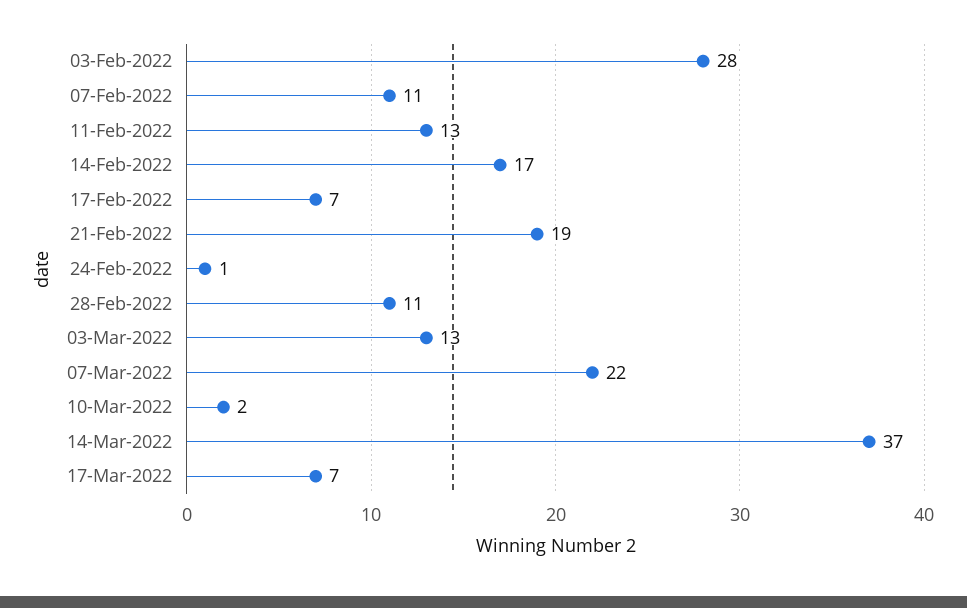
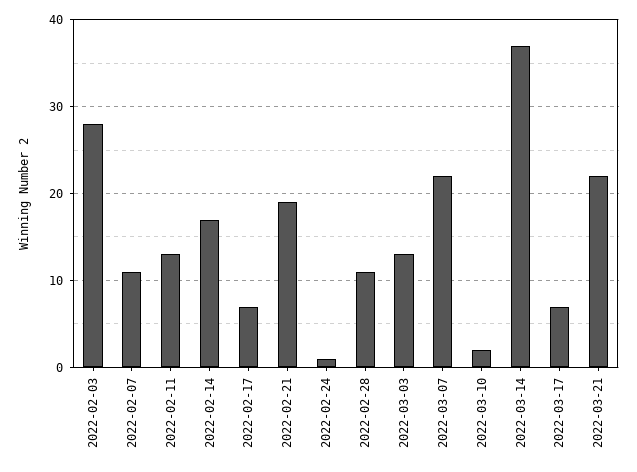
2022-03-21: none -> 22

